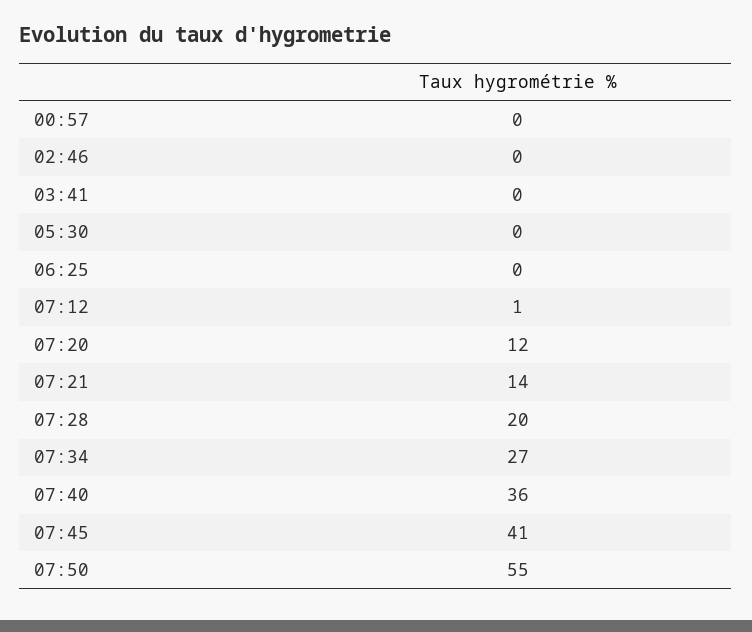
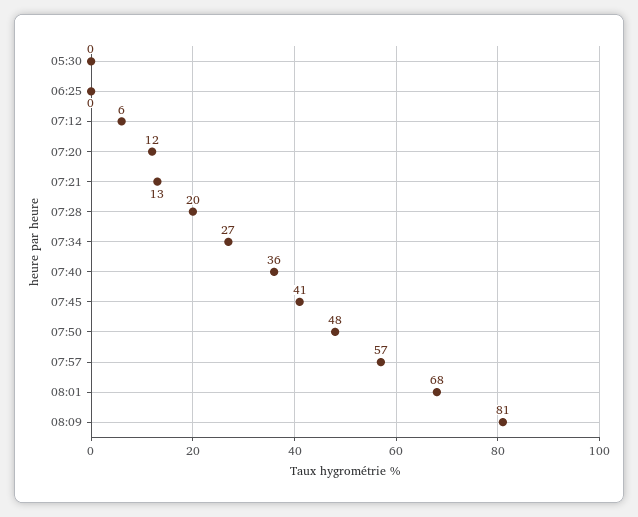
00:57: 0 -> none
02:46: 0 -> none
03:41: 0 -> none
07:12: 1 -> 6
07:21: 14 -> 13
07:50: 55 -> 48
07:57: none -> 57
08:01: none -> 68
08:09: none -> 81

